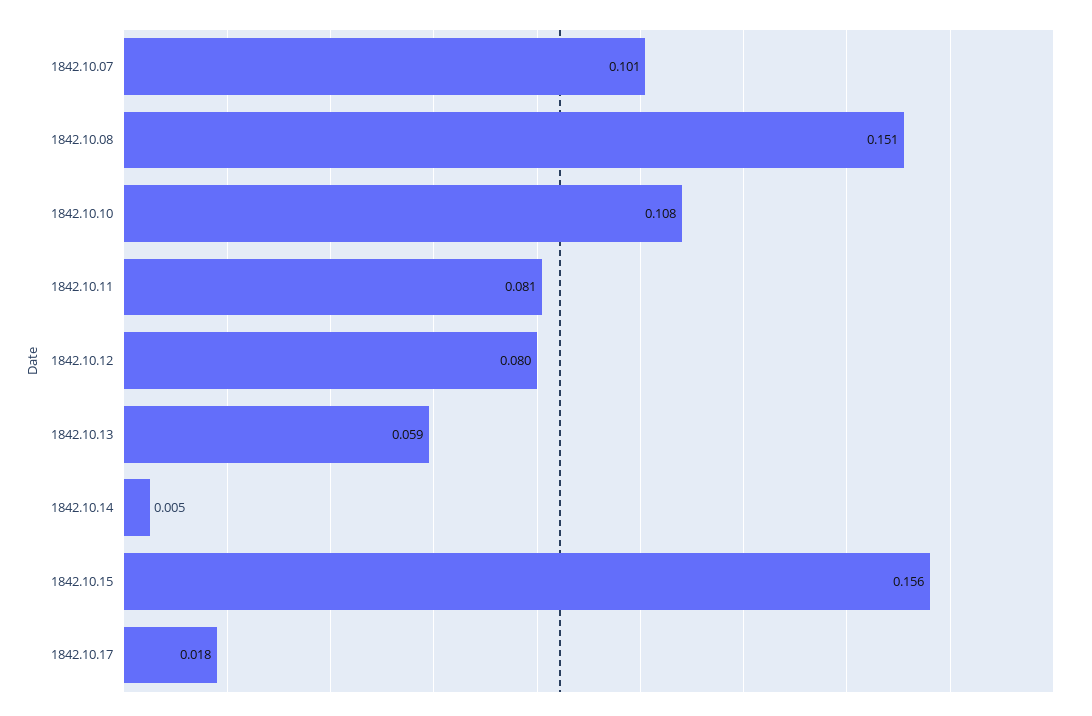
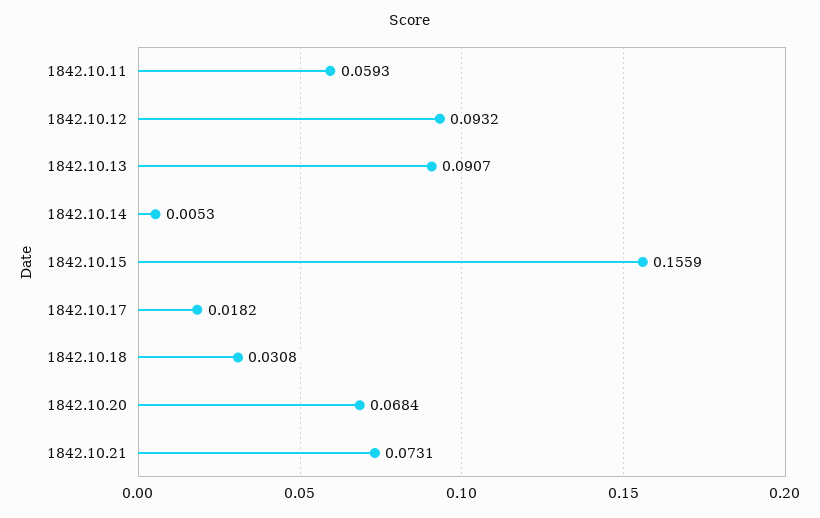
1842.10.07: 0.101 -> none
1842.10.08: 0.151 -> none
1842.10.10: 0.108 -> none
1842.10.11: 0.081 -> 0.0593
1842.10.12: 0.08 -> 0.0932
1842.10.13: 0.059 -> 0.0907
1842.10.18: none -> 0.0308
1842.10.20: none -> 0.0684
1842.10.21: none -> 0.0731

